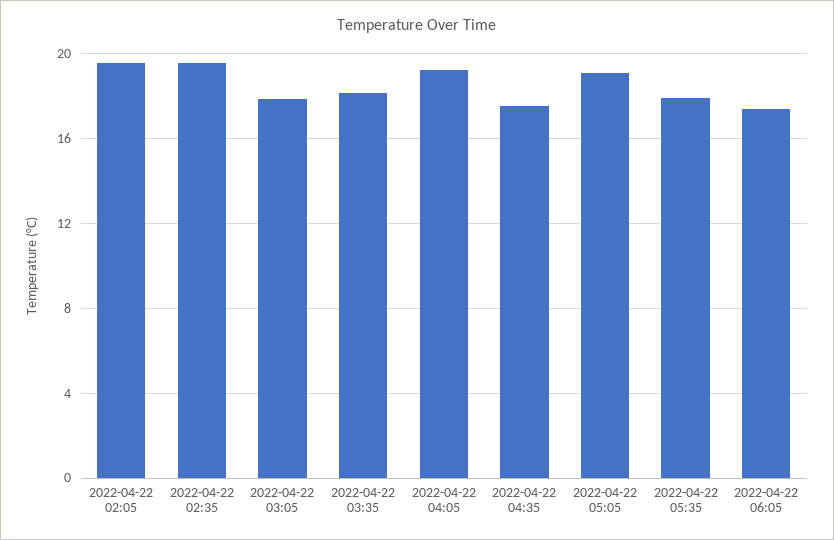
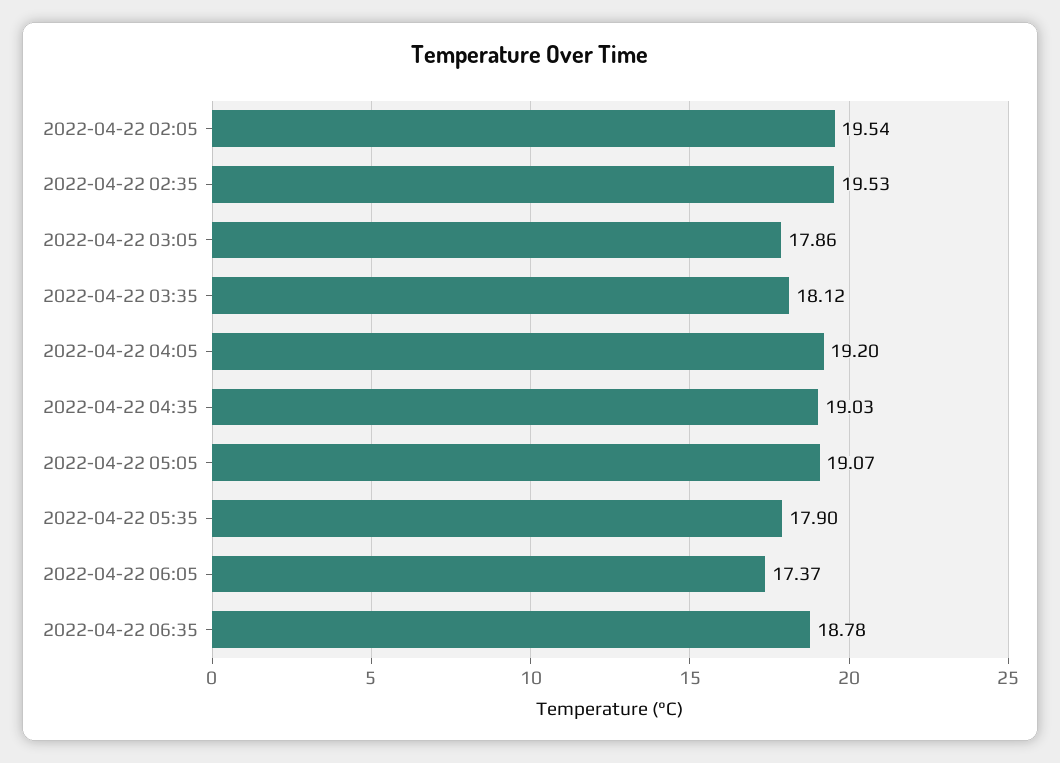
2022-04-22 04:35: 17.5 -> 19.03
2022-04-22 06:35: none -> 18.78

